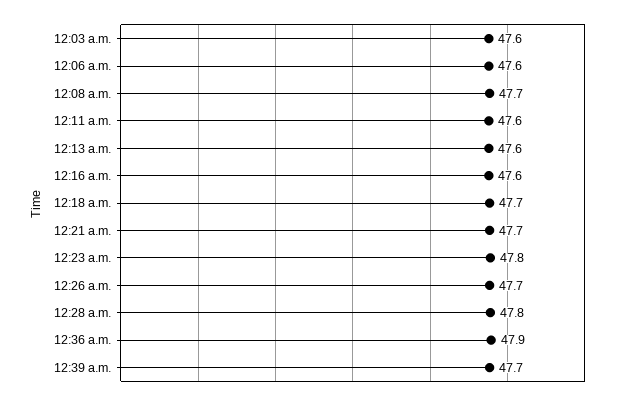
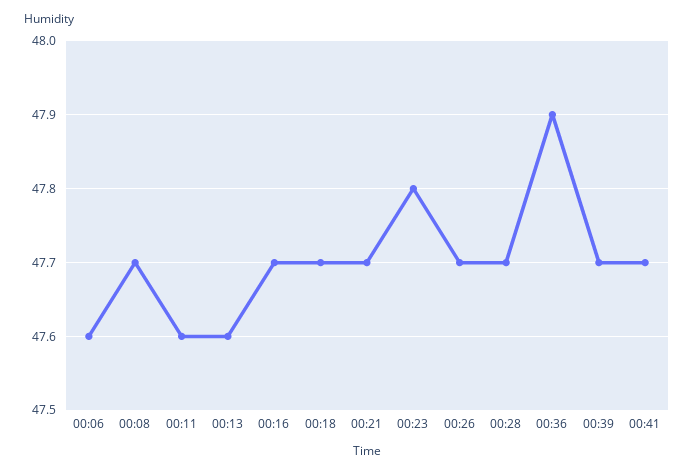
12:03 a.m.: 47.6 -> none
12:16 a.m.: 47.6 -> 47.7
12:28 a.m.: 47.8 -> 47.7
00:41: none -> 47.7

